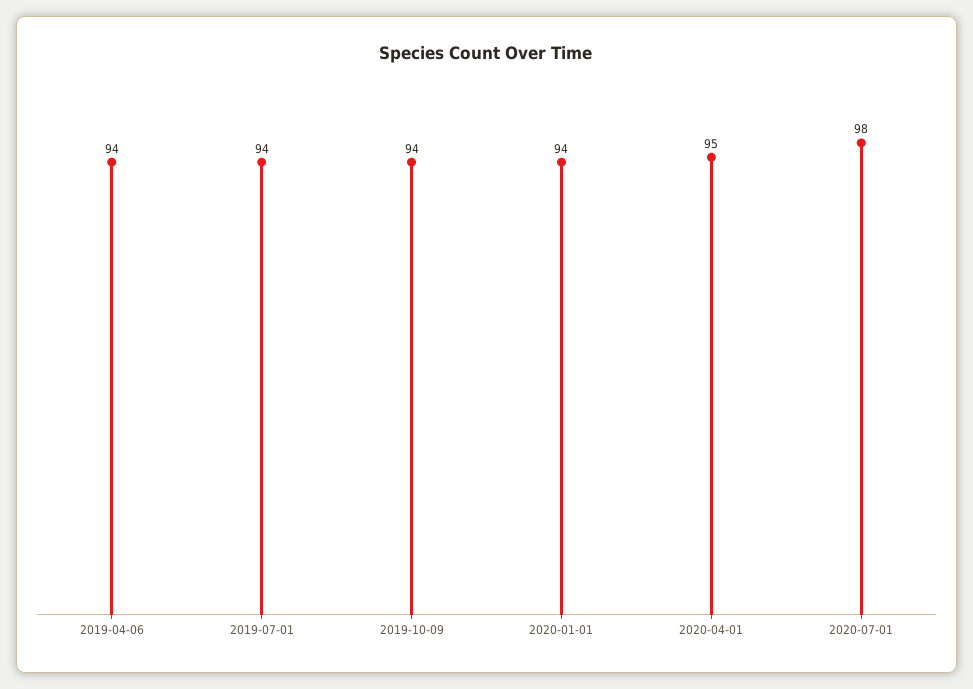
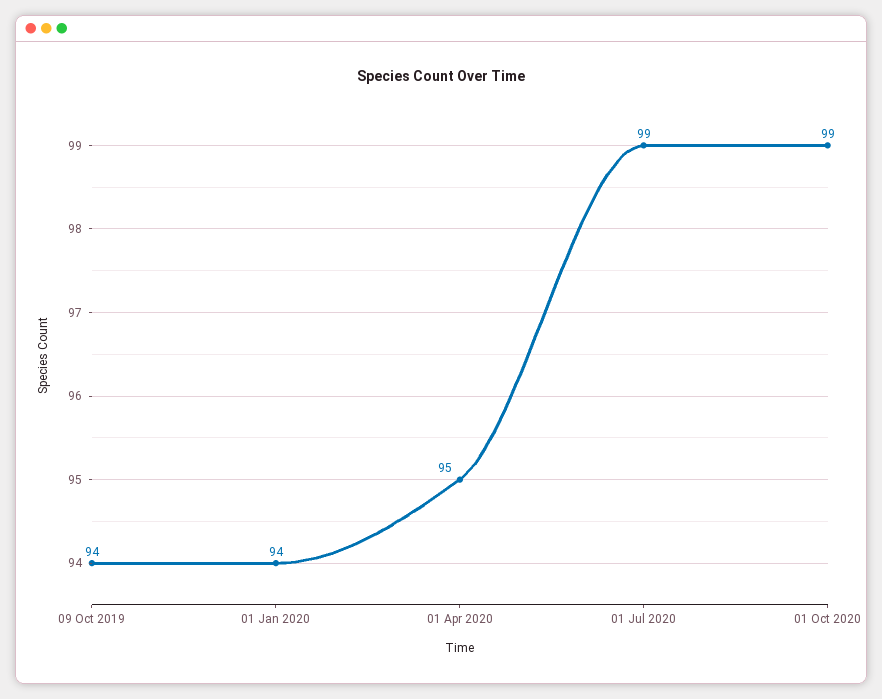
2019-04-06: 94 -> none
2019-07-01: 94 -> none
2020-07-01: 98 -> 99
01 Oct 2020: none -> 99

